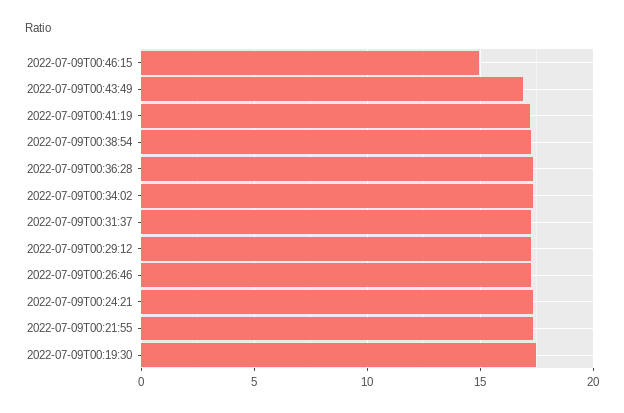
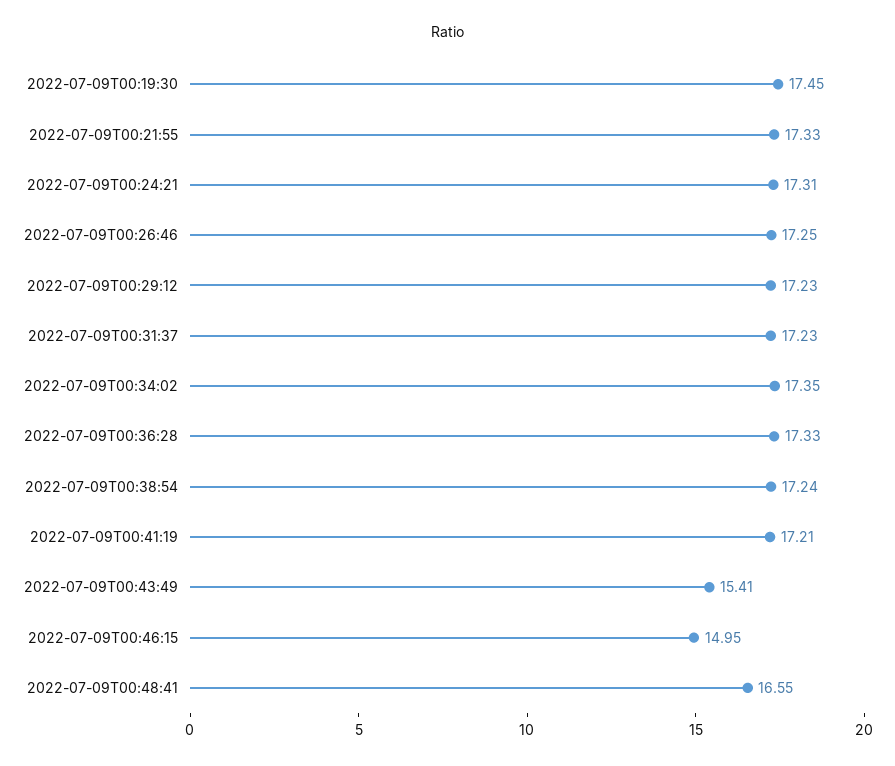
2022-07-09T00:43:49: 17 -> 15.41
2022-07-09T00:48:41: none -> 16.55

